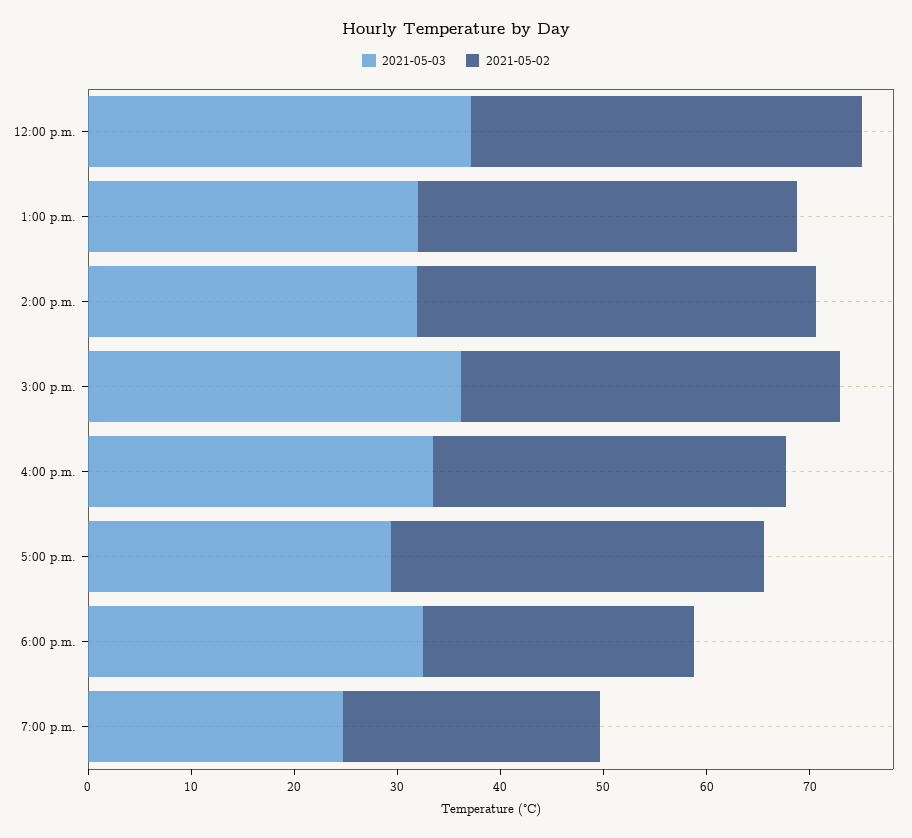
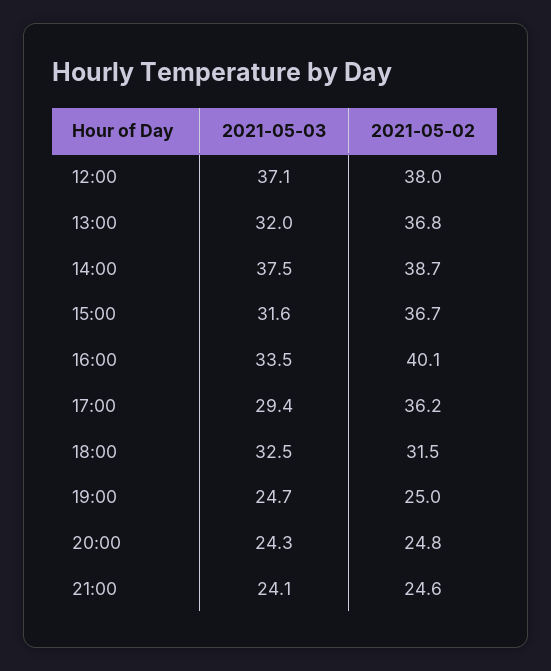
2021-05-03, 2:00 p.m.: 32 -> 37.5
2021-05-03, 3:00 p.m.: 36 -> 31.6
2021-05-02, 4:00 p.m.: 34 -> 40.1
2021-05-02, 6:00 p.m.: 26 -> 31.5
2021-05-03, 20:00: none -> 24.3
2021-05-02, 20:00: none -> 24.8
2021-05-03, 21:00: none -> 24.1
2021-05-02, 21:00: none -> 24.6

